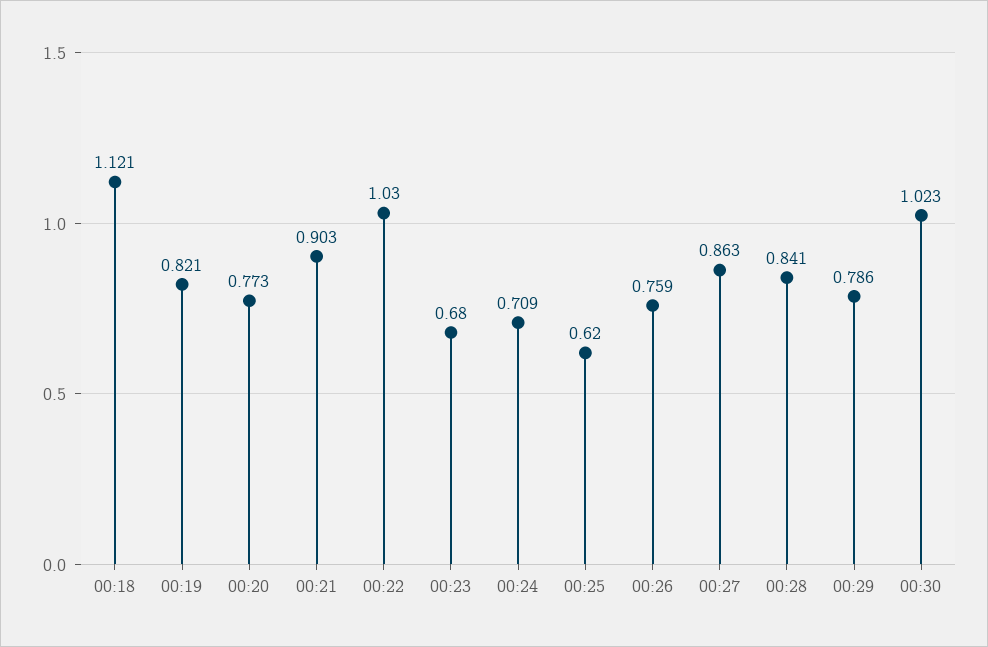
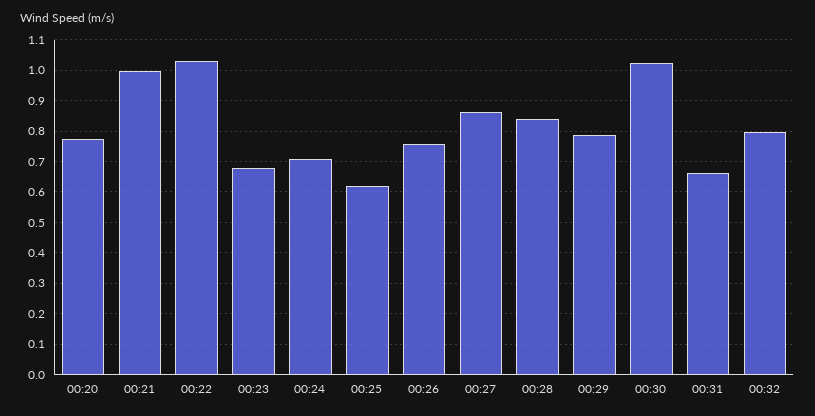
00:18: 1.121 -> none
00:19: 0.821 -> none
00:21: 0.903 -> 1
00:31: none -> 0.66
00:32: none -> 0.8

